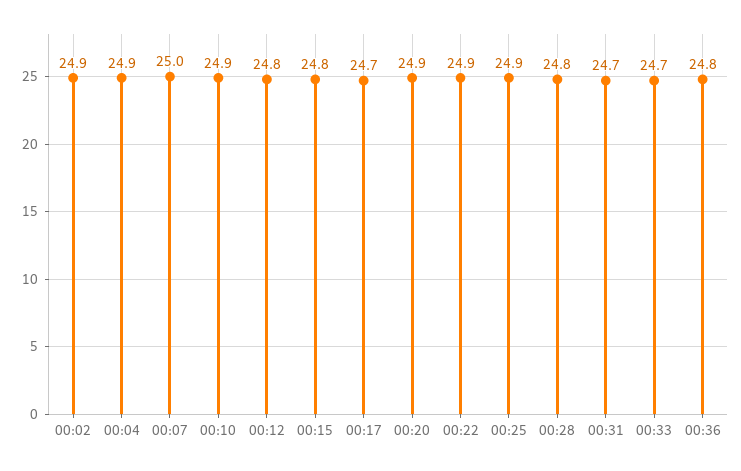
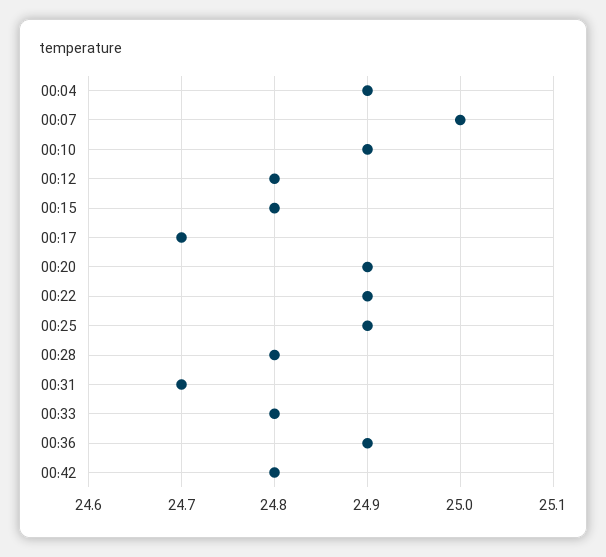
00:02: 24.9 -> none
00:33: 24.7 -> 24.8
00:36: 24.8 -> 24.9
00:42: none -> 24.8

